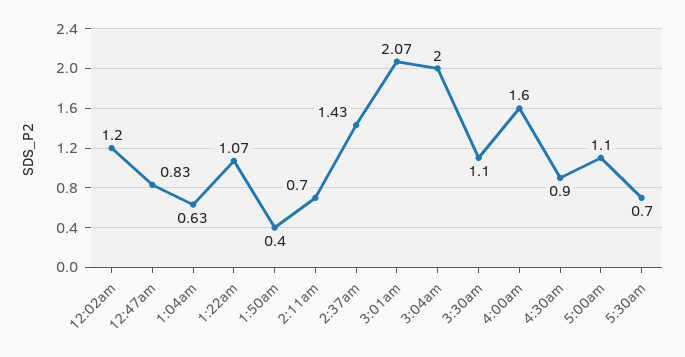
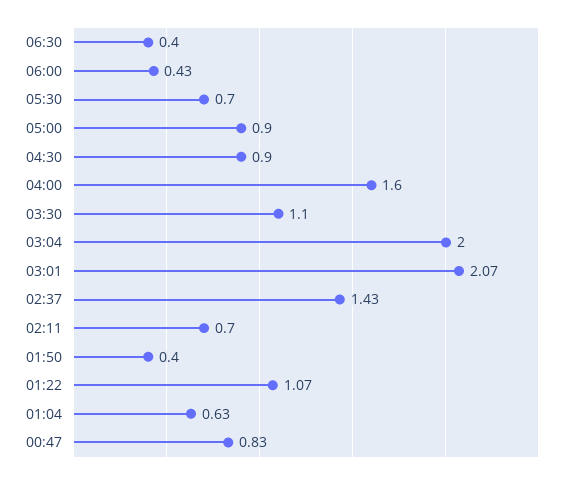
12:02am: 1.2 -> none
5:00am: 1.1 -> 0.9
06:30: none -> 0.4
06:00: none -> 0.43

